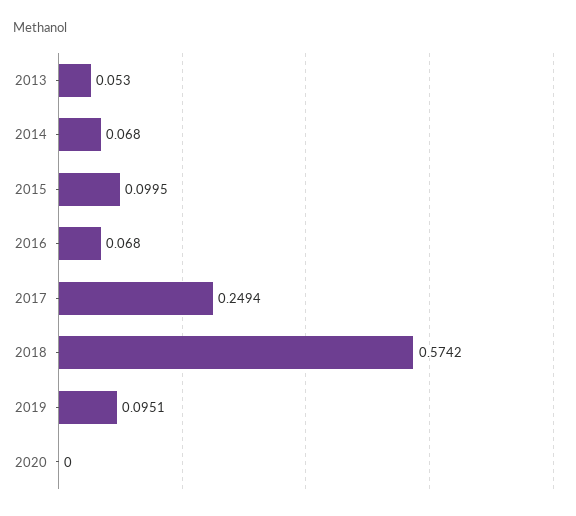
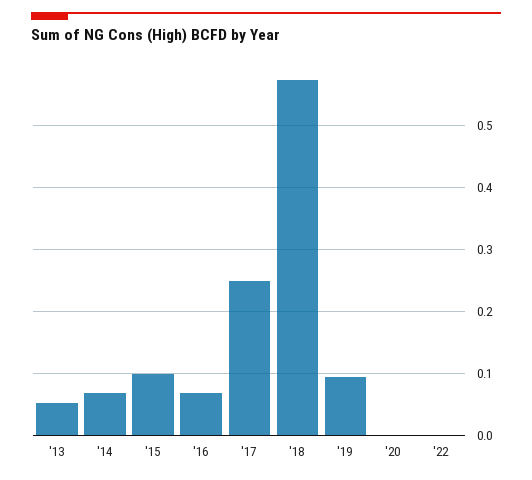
'22: none -> 0

